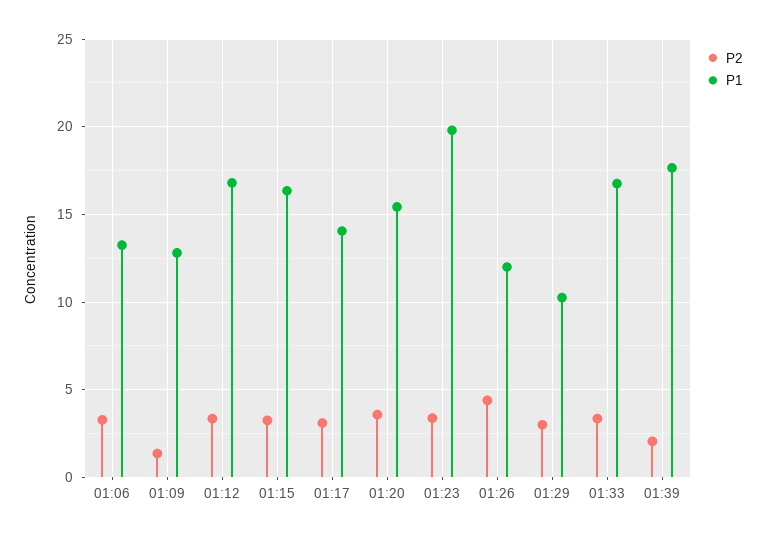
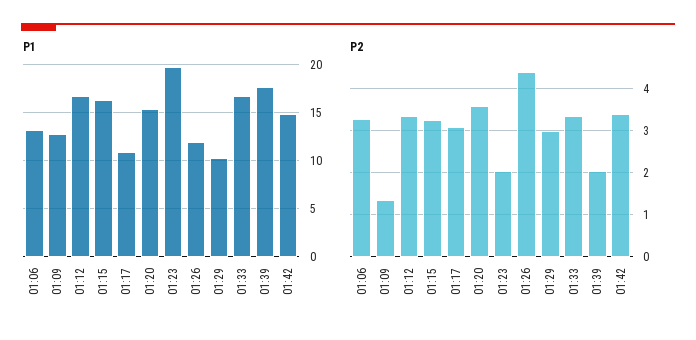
P1, 01:17: 14 -> 11
P2, 01:23: 3.5 -> 2
P1, 01:42: none -> 15
P2, 01:42: none -> 3.4

